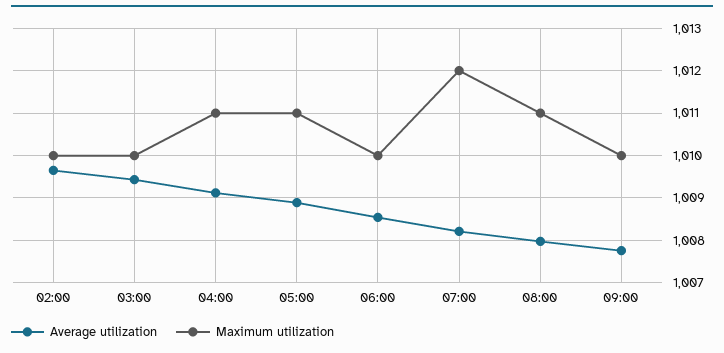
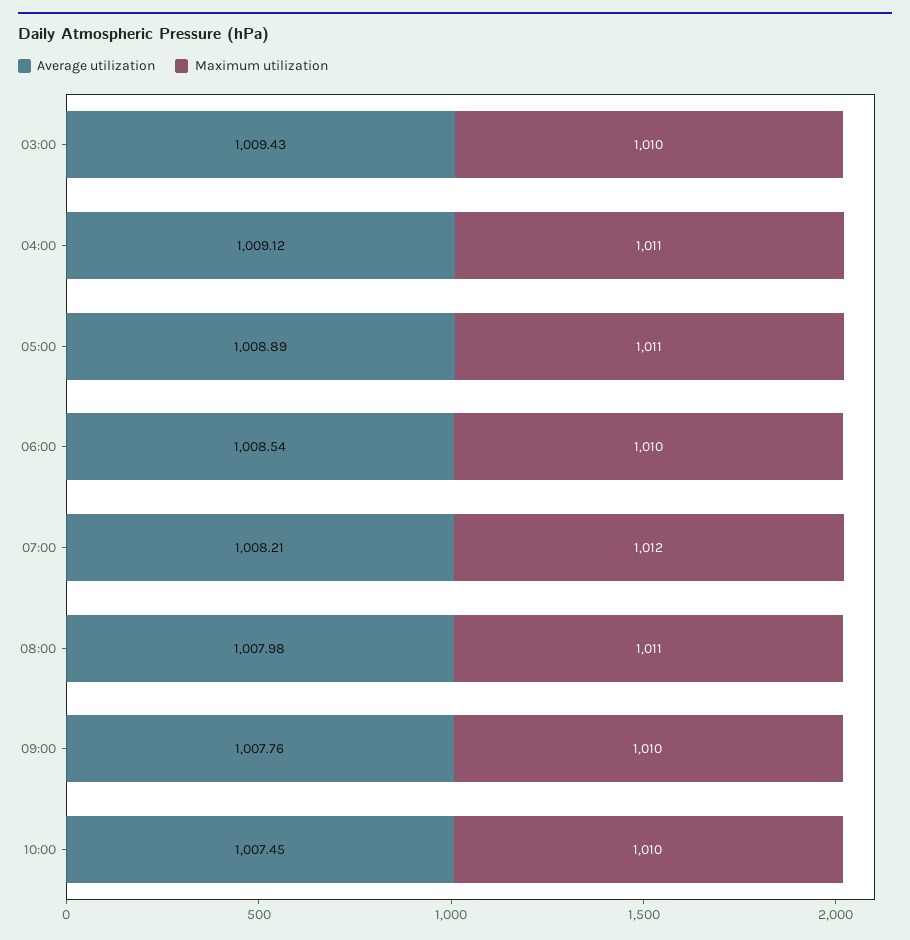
Average utilization, 02:00: 1009.6 -> none
Maximum utilization, 02:00: 1010 -> none
Average utilization, 10:00: none -> 1007.45
Maximum utilization, 10:00: none -> 1010

